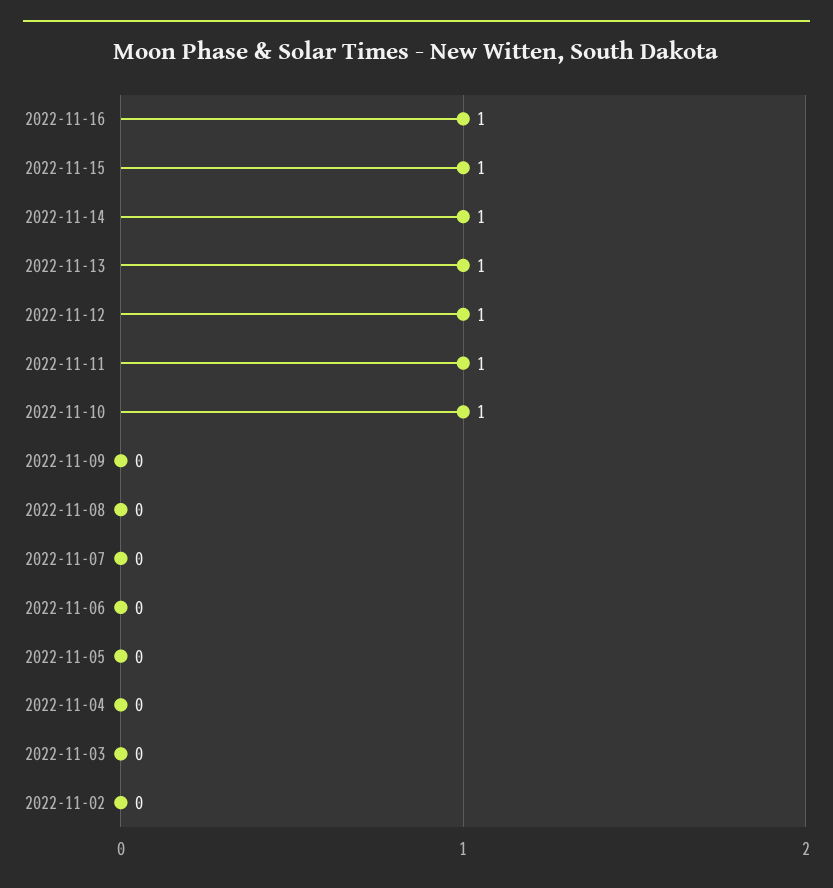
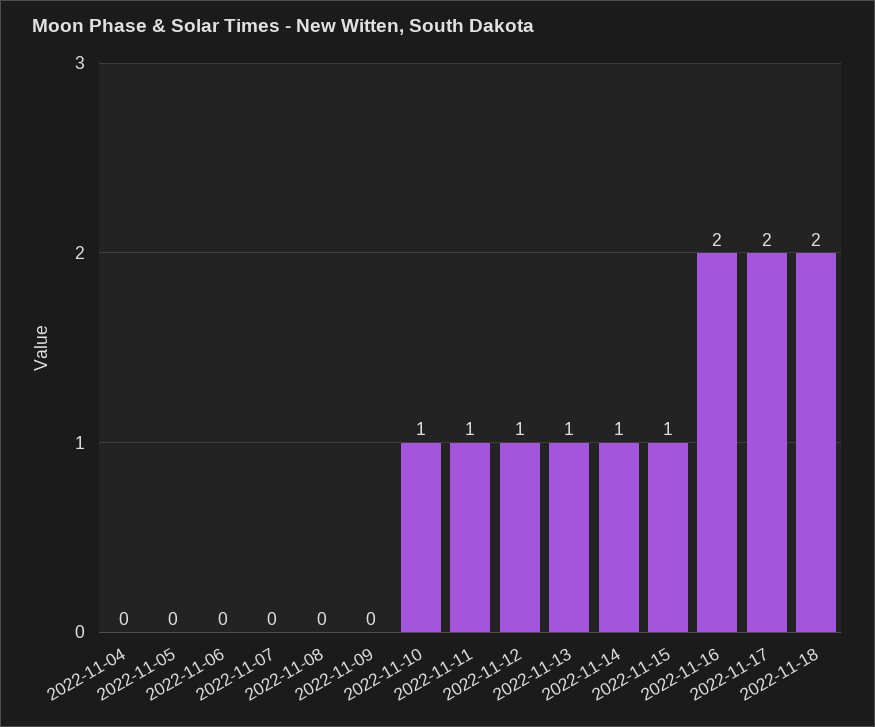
2022-11-16: 1 -> 2
2022-11-03: 0 -> none
2022-11-02: 0 -> none
2022-11-17: none -> 2
2022-11-18: none -> 2

